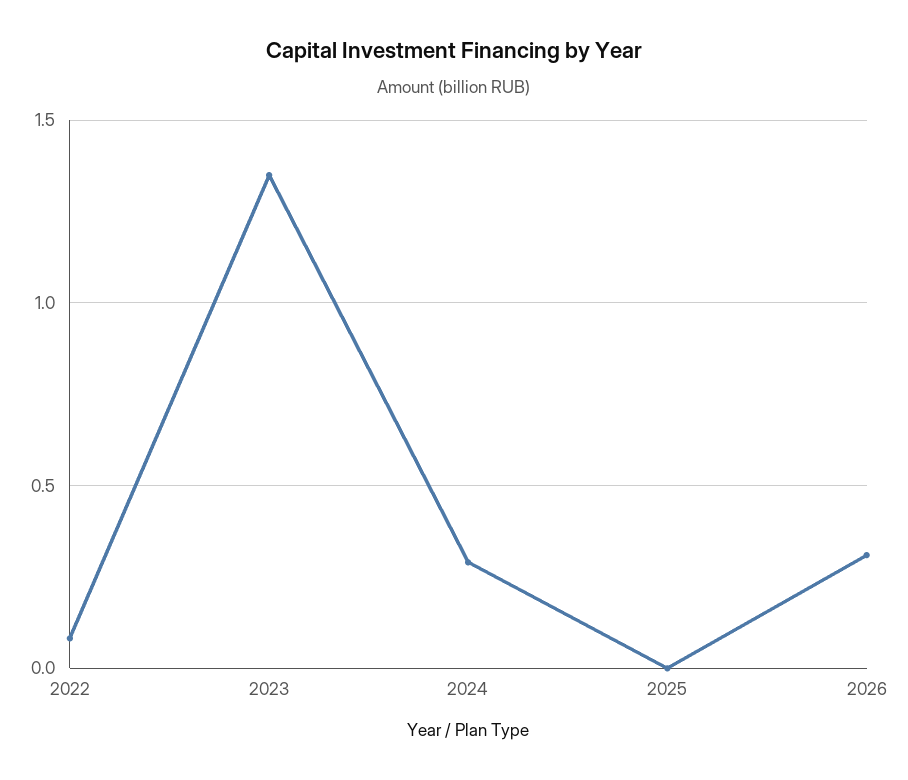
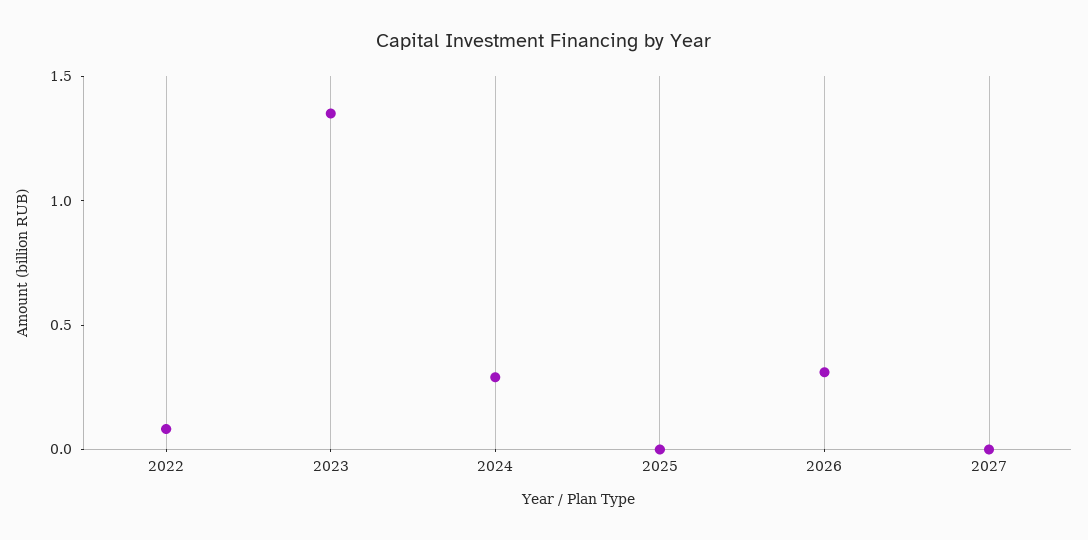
2027: none -> 0

